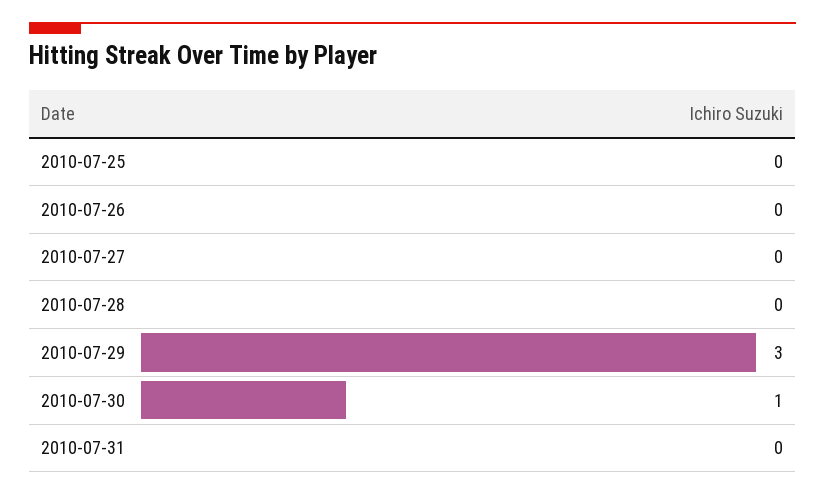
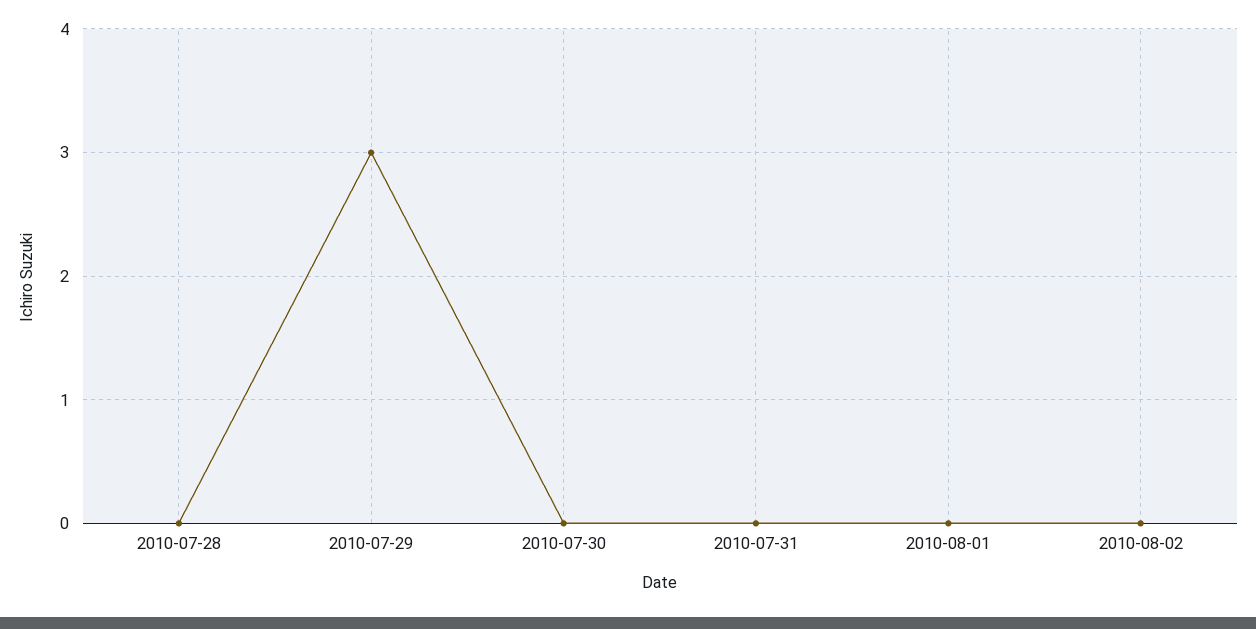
2010-07-25: 0 -> none
2010-07-26: 0 -> none
2010-07-27: 0 -> none
2010-07-30: 1 -> 0
2010-08-01: none -> 0
2010-08-02: none -> 0

